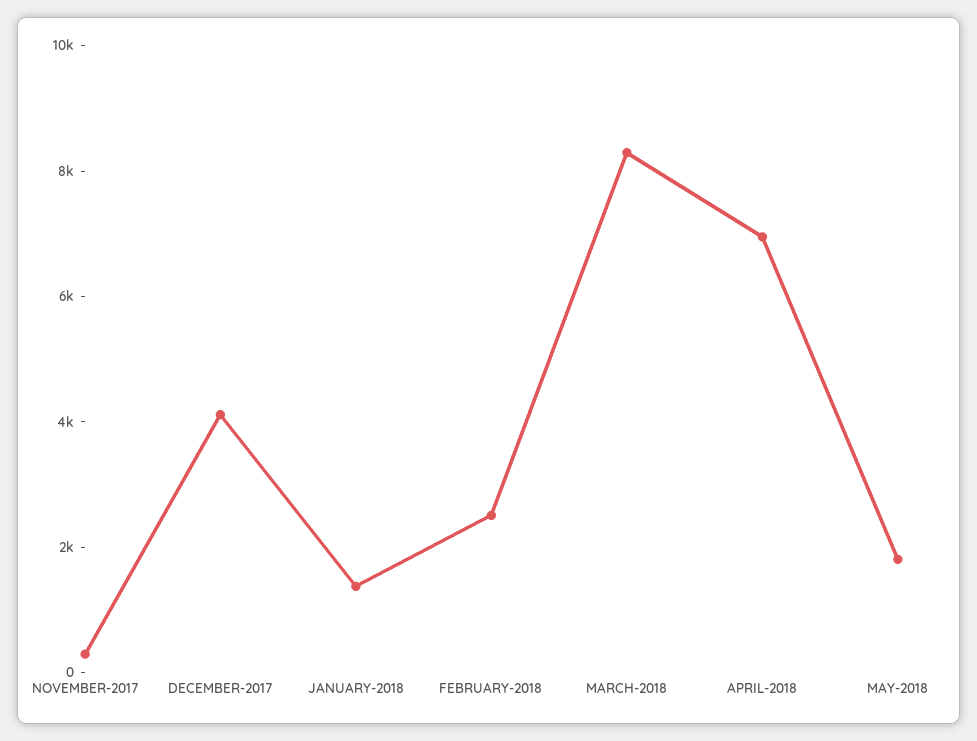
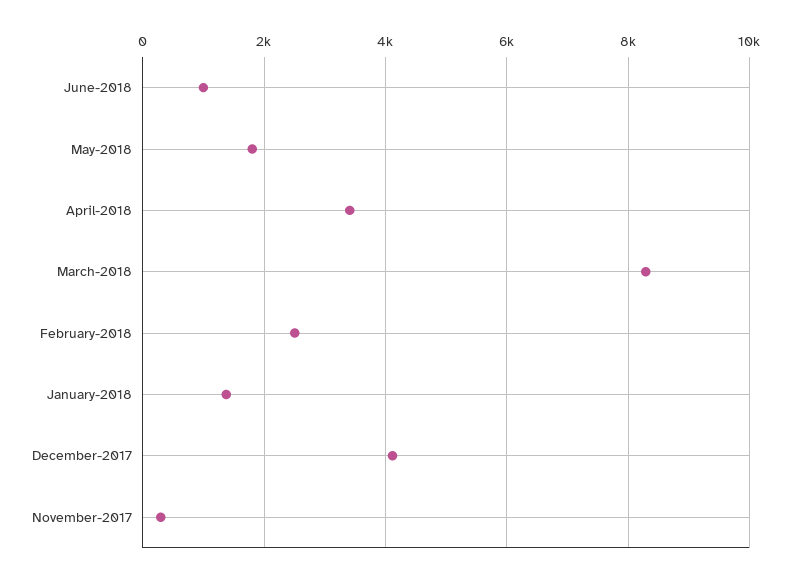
APRIL-2018: 7000 -> 3400
June-2018: none -> 1000

